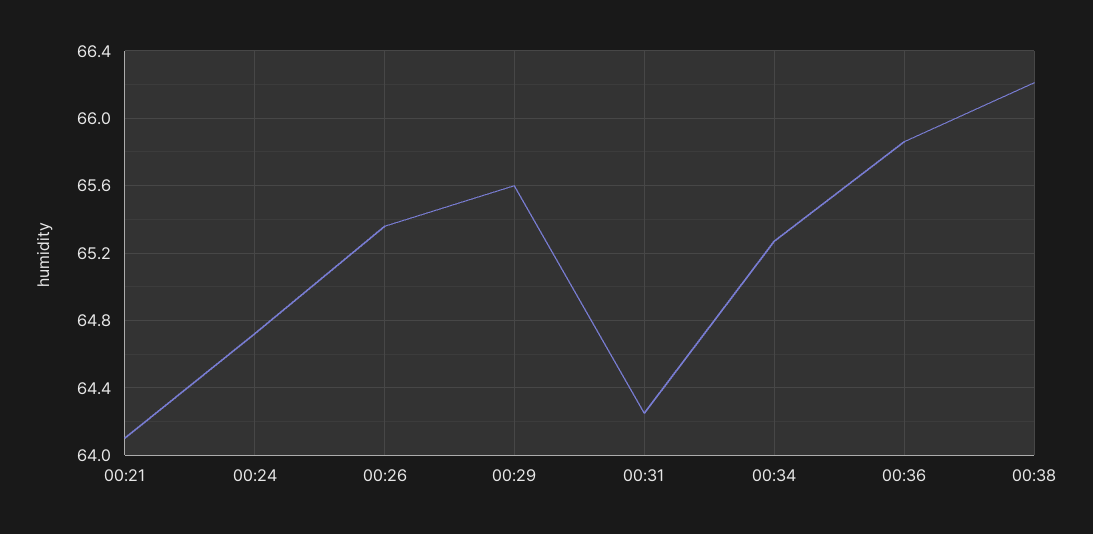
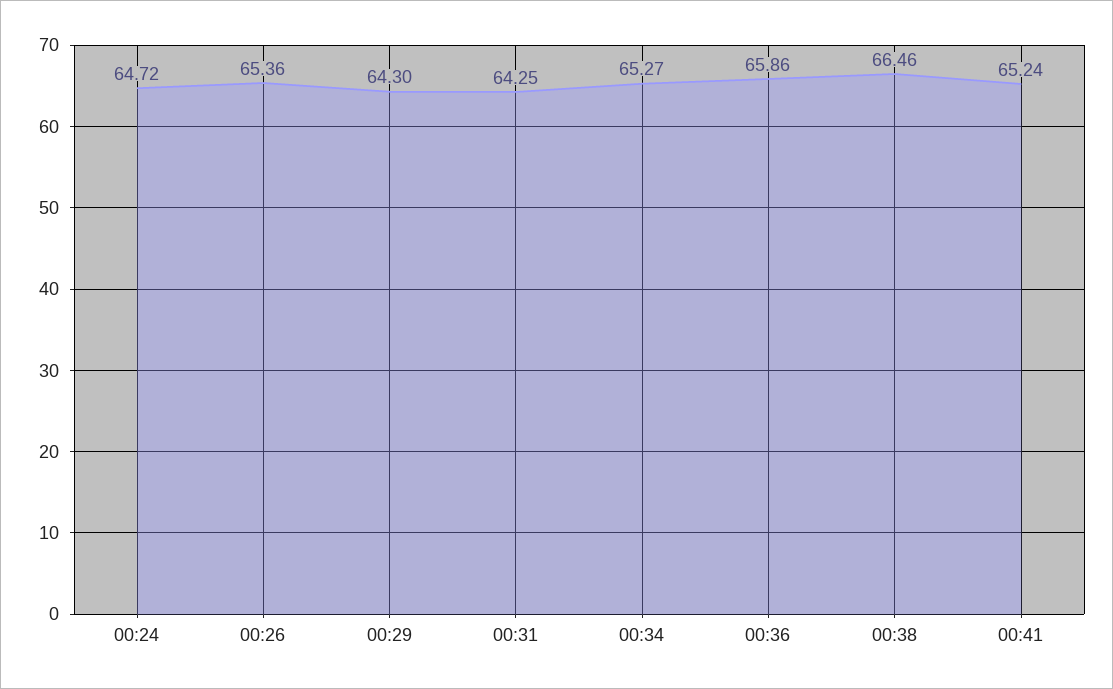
00:21: 64.1 -> none
00:29: 65.6 -> 64.3
00:38: 66.2 -> 66.46
00:41: none -> 65.24

